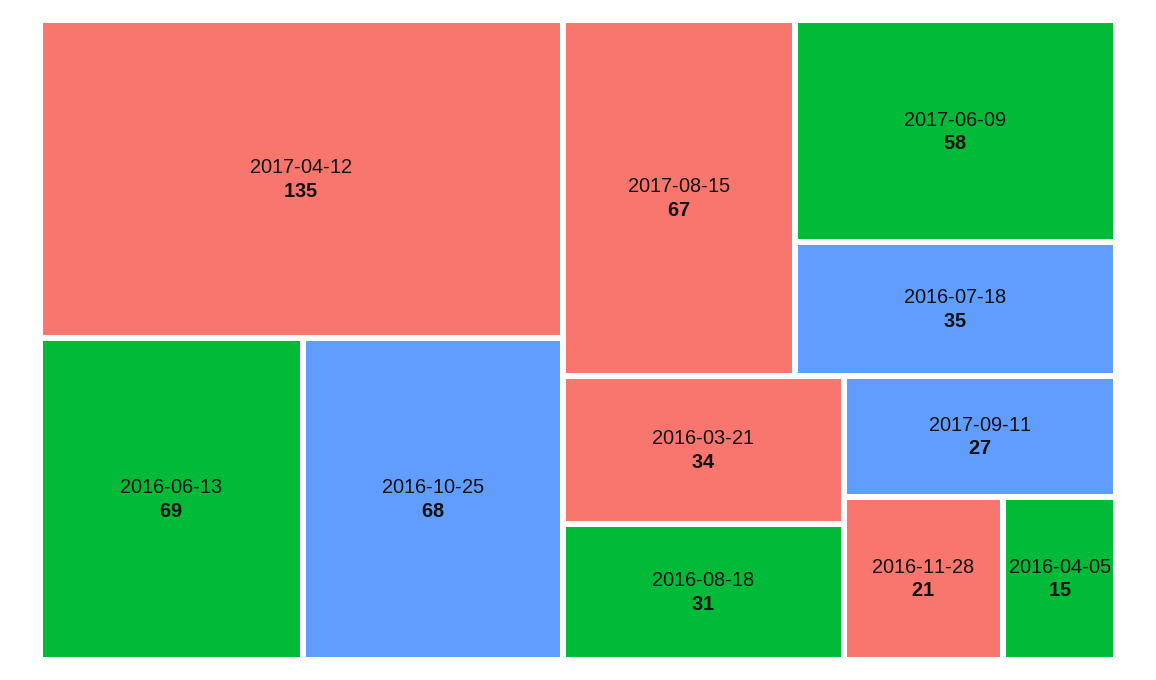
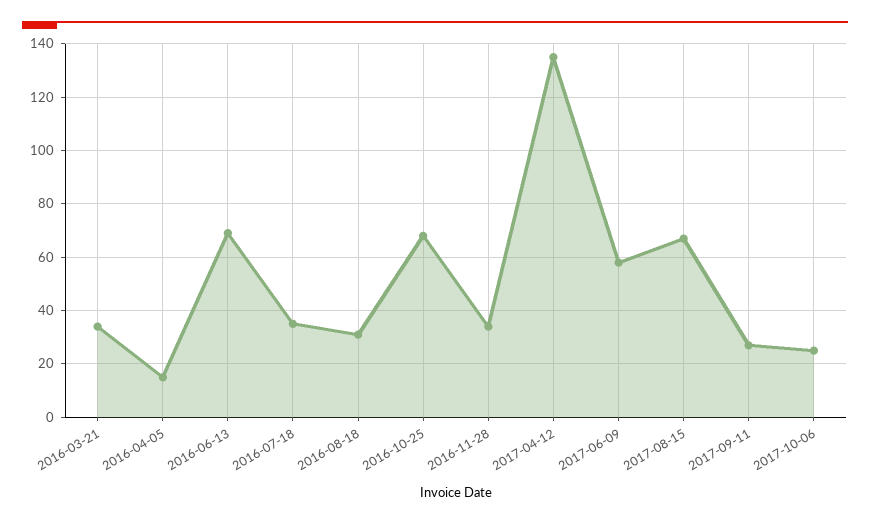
2016-11-28: 21 -> 35
2017-10-06: none -> 25

